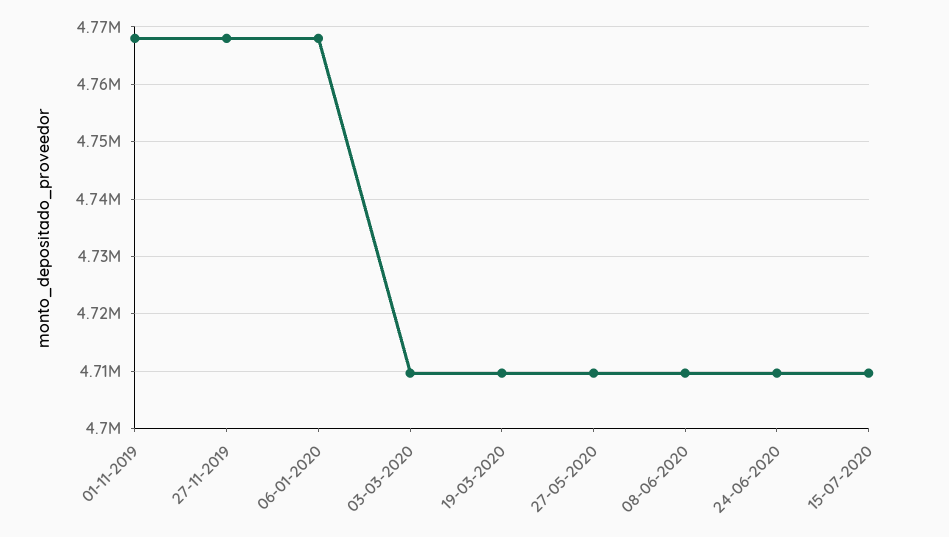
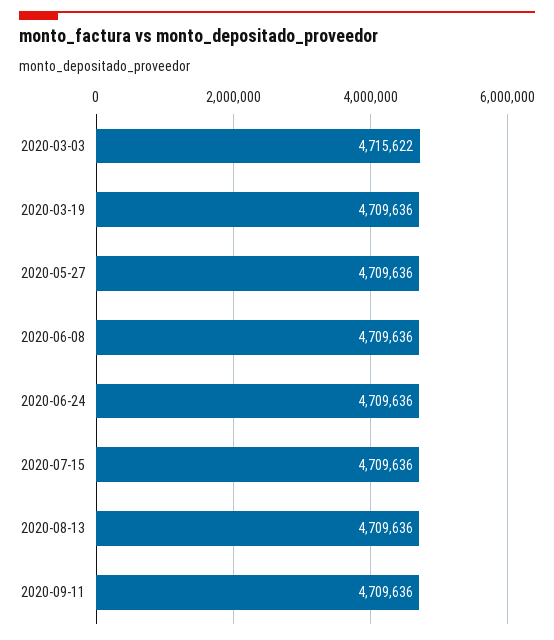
01-11-2019: 4768000 -> none
27-11-2019: 4768000 -> none
06-01-2020: 4768000 -> none
03-03-2020: 4710000 -> 4715622
2020-08-13: none -> 4709636
2020-09-11: none -> 4709636

